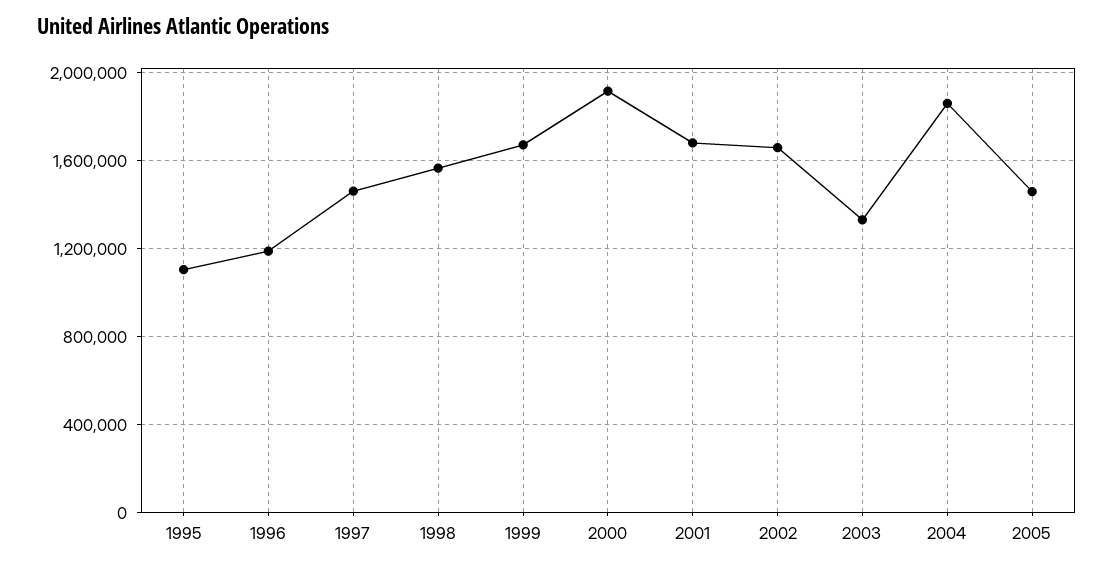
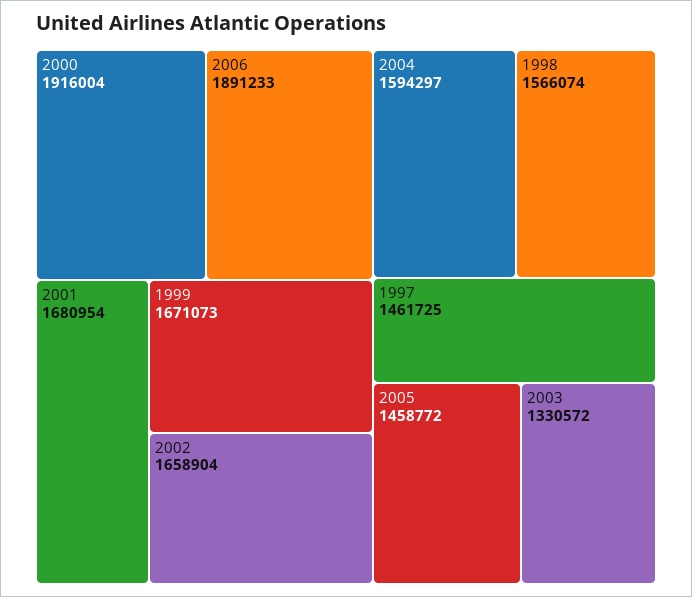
1995: 1100000 -> none
1996: 1200000 -> none
2004: 1850000 -> 1594297
2006: none -> 1891233

